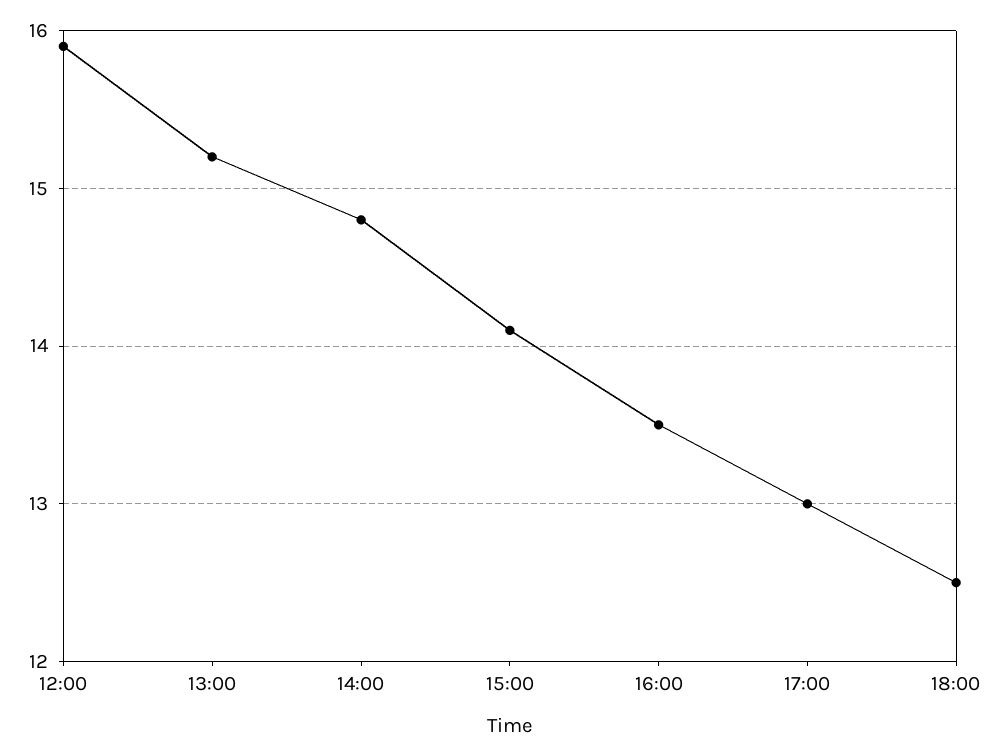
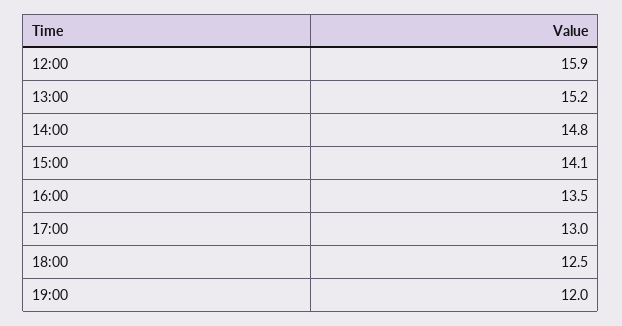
19:00: none -> 12

